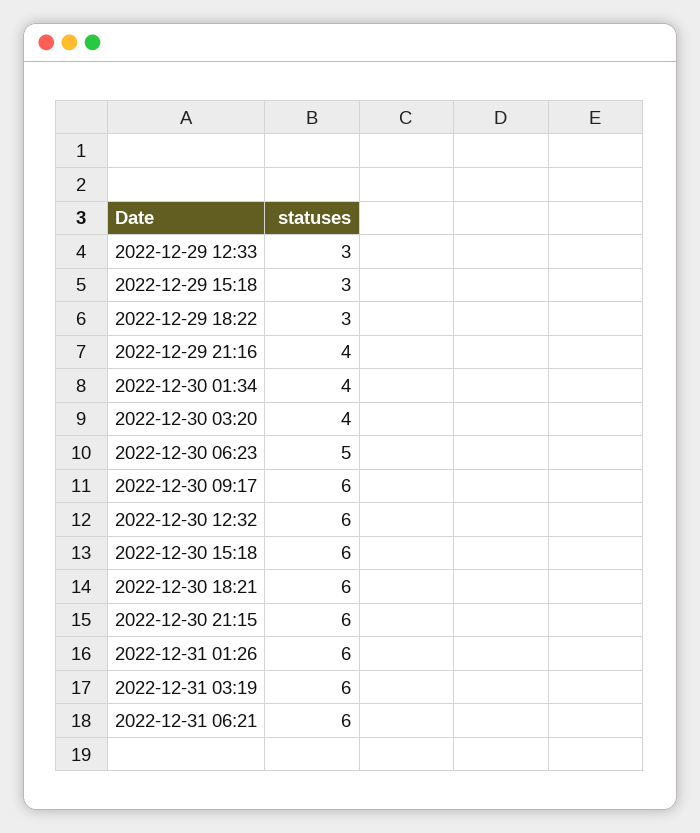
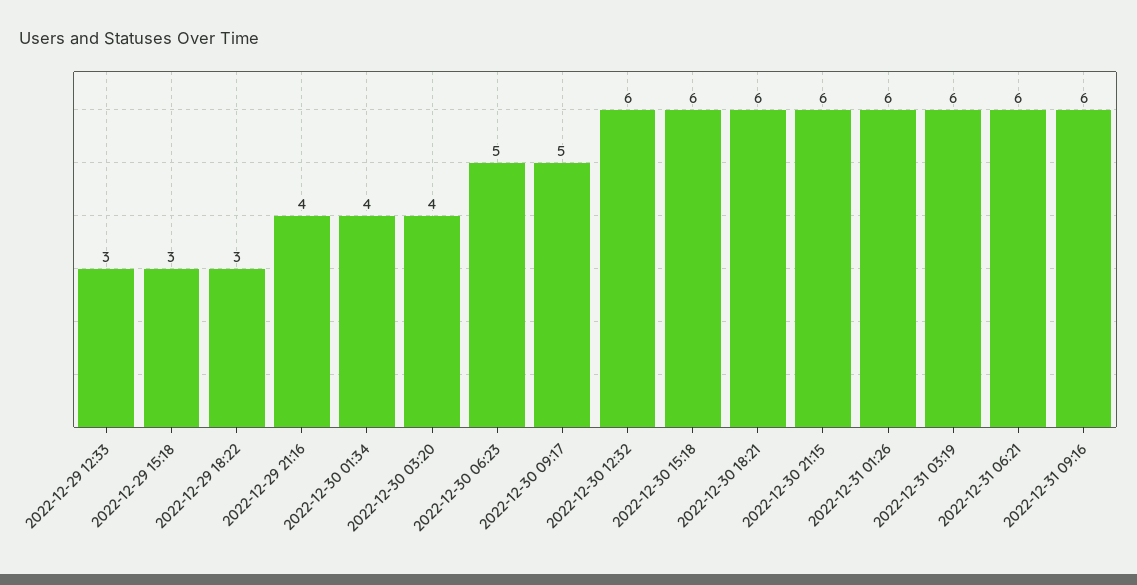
2022-12-30 09:17: 6 -> 5
2022-12-31 09:16: none -> 6

